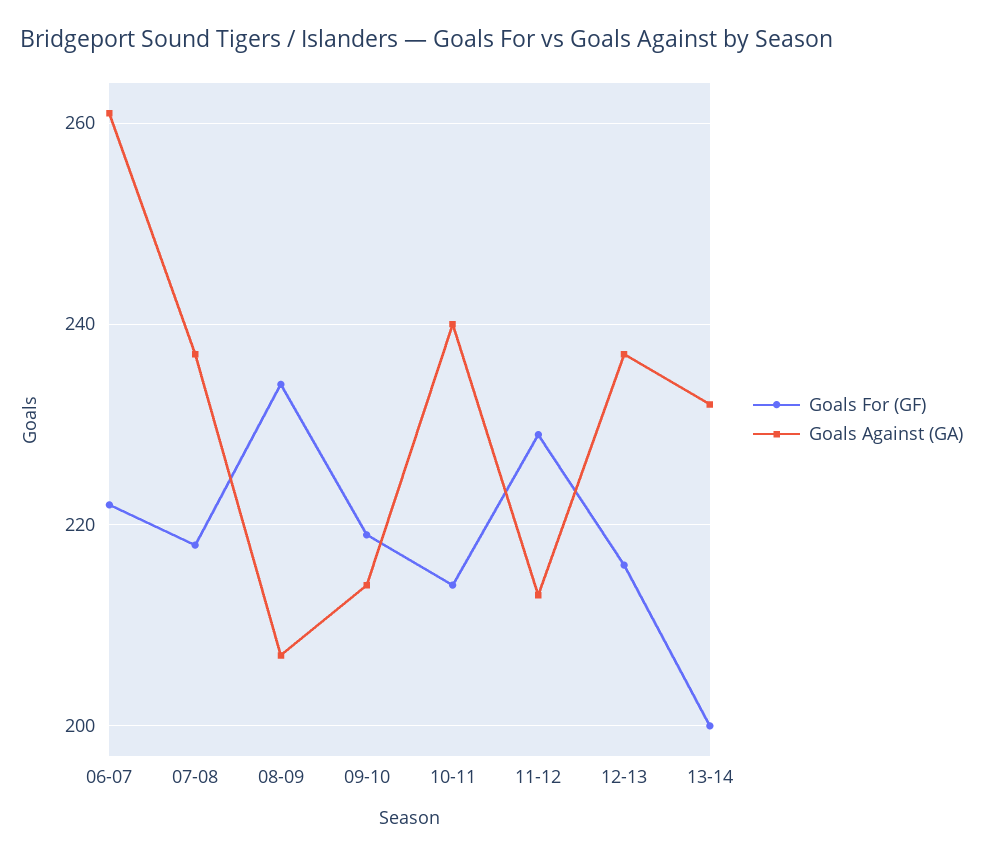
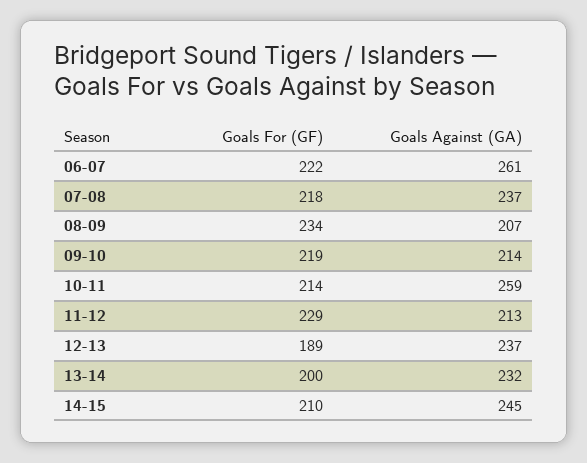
Goals Against (GA), 10-11: 240 -> 259
Goals For (GF), 12-13: 215 -> 189
Goals For (GF), 14-15: none -> 210
Goals Against (GA), 14-15: none -> 245

